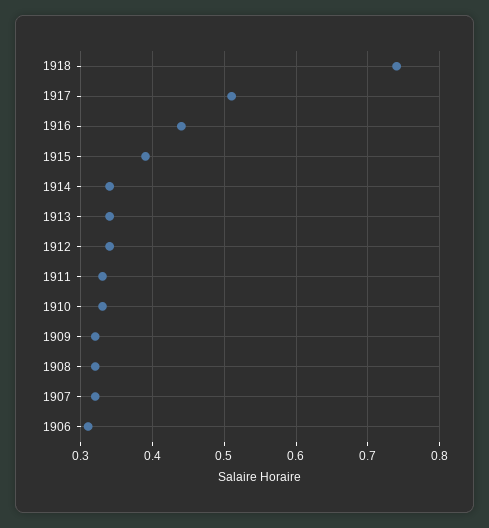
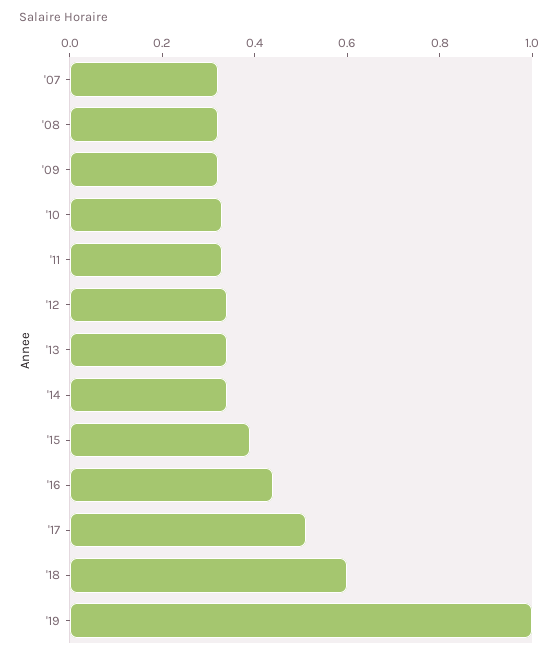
1918: 0.74 -> 0.6
1906: 0.31 -> none
'19: none -> 1

